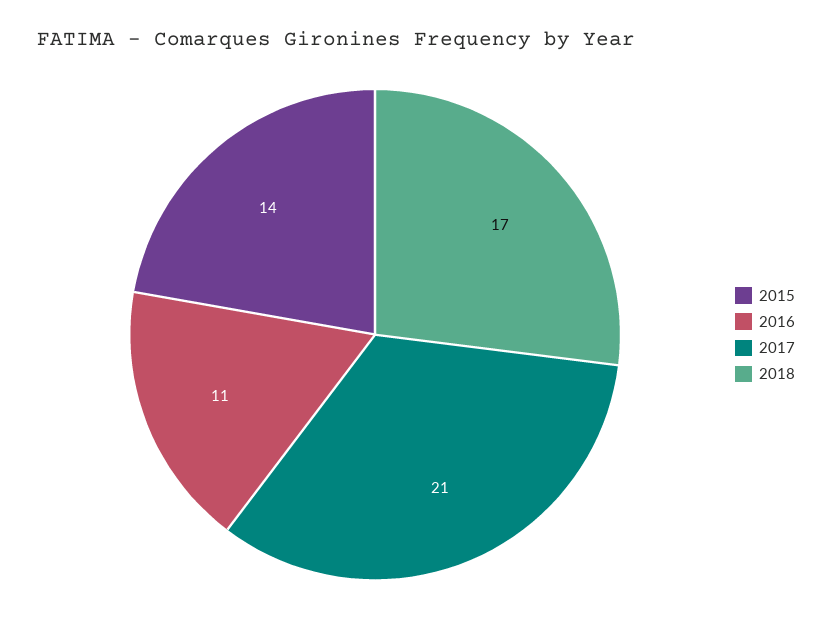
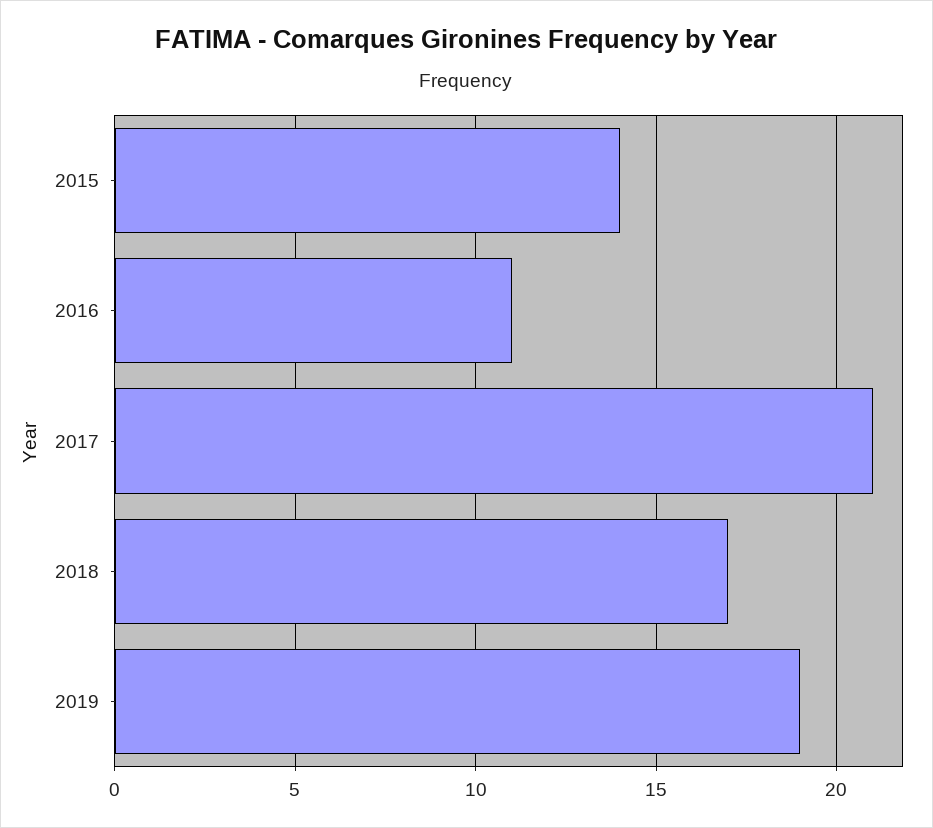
2019: none -> 19

